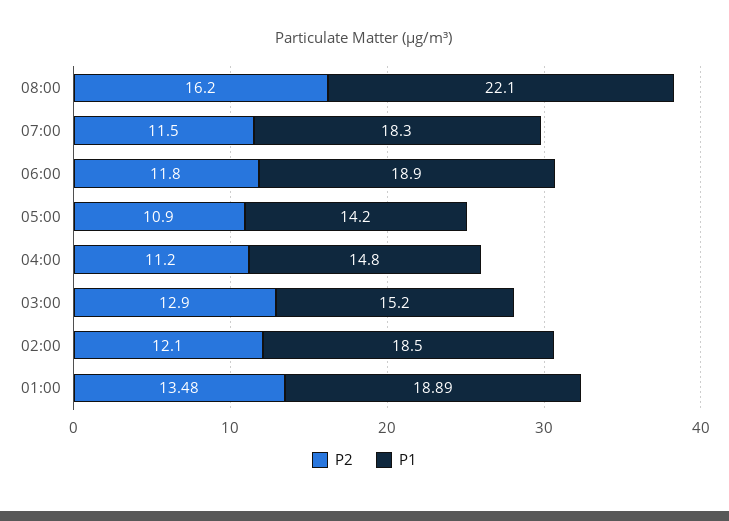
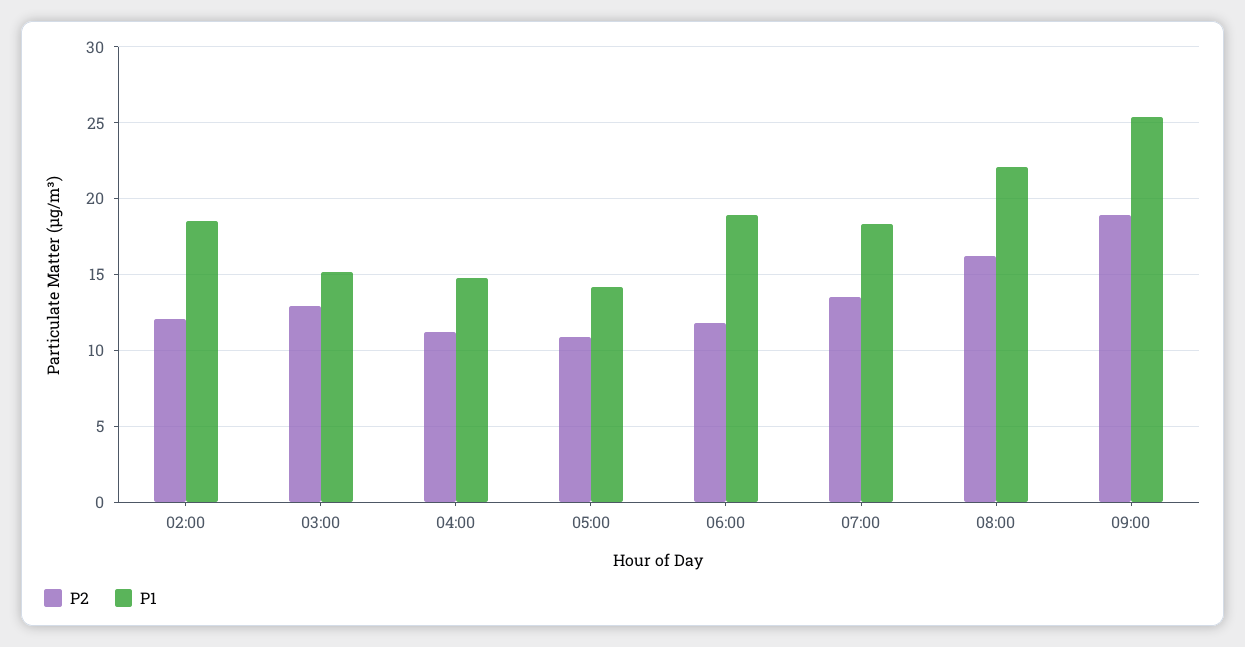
P2, 07:00: 11.5 -> 13.5
P2, 01:00: 13.48 -> none
P1, 01:00: 18.89 -> none
P2, 09:00: none -> 19
P1, 09:00: none -> 25.5

